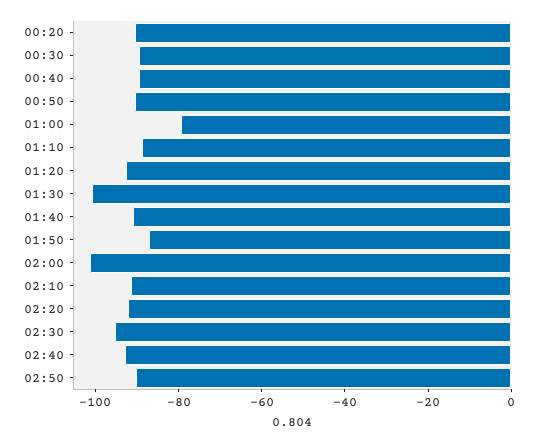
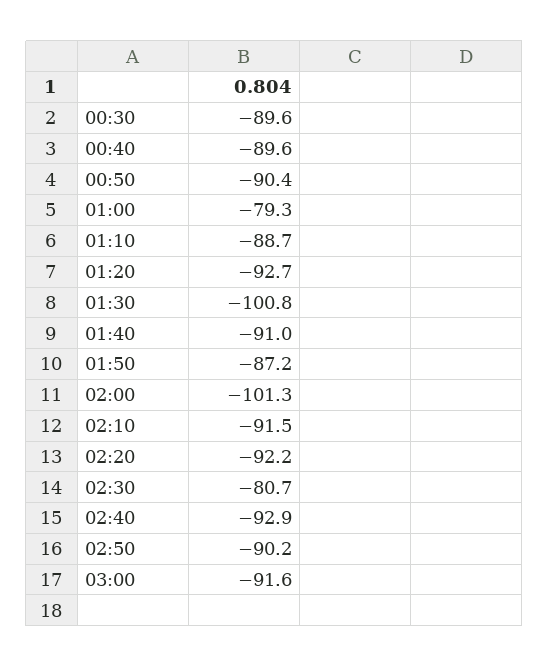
00:20: -90 -> none
02:30: -95 -> -80.7
03:00: none -> -91.6

